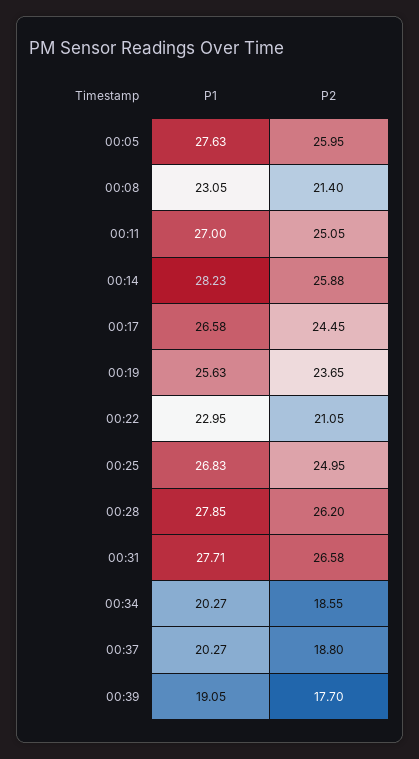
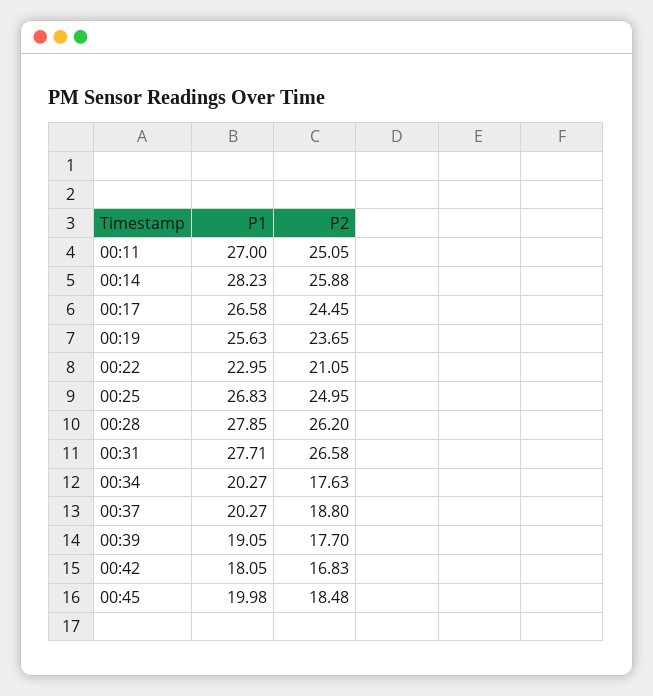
P1, 00:05: 27.63 -> none
P2, 00:05: 25.95 -> none
P1, 00:08: 23.05 -> none
P2, 00:08: 21.4 -> none
P2, 00:34: 18.55 -> 17.63
P1, 00:42: none -> 18.05
P2, 00:42: none -> 16.83
P1, 00:45: none -> 19.98
P2, 00:45: none -> 18.48

